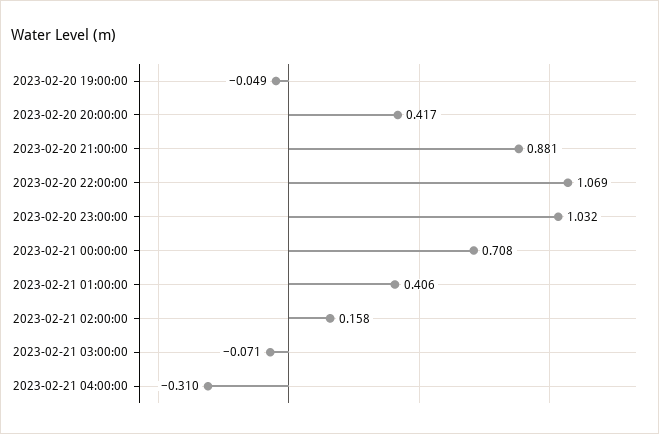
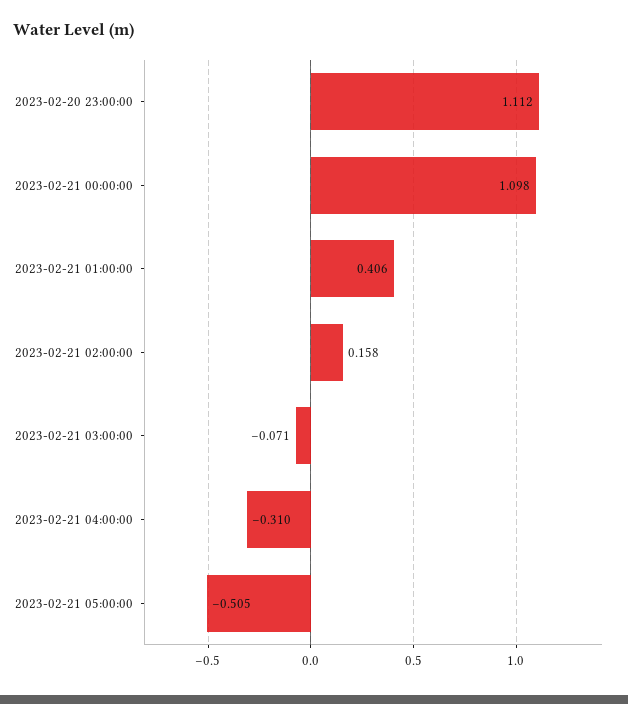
2023-02-20 19:00:00: -0.049 -> none
2023-02-20 20:00:00: 0.417 -> none
2023-02-20 21:00:00: 0.881 -> none
2023-02-20 22:00:00: 1.069 -> none
2023-02-20 23:00:00: 1.032 -> 1.112
2023-02-21 00:00:00: 0.708 -> 1.098
2023-02-21 05:00:00: none -> -0.505

